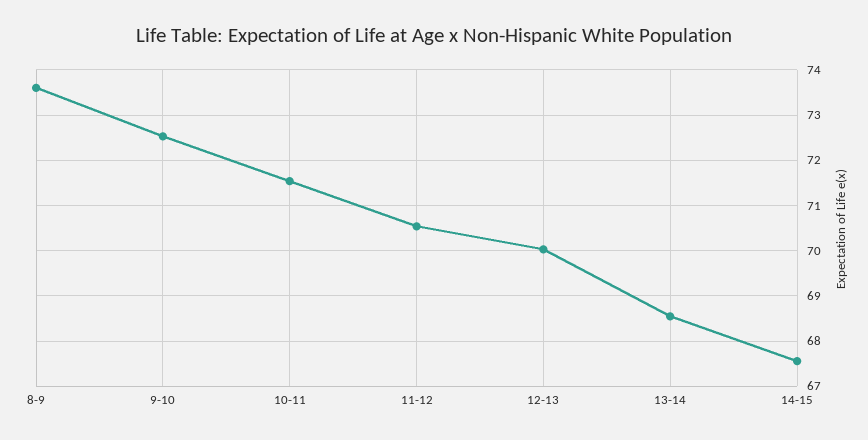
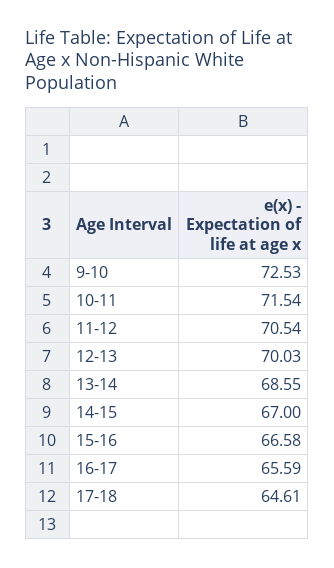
8-9: 73.6 -> none
14-15: 67.6 -> 67
15-16: none -> 66.58
16-17: none -> 65.59
17-18: none -> 64.61

